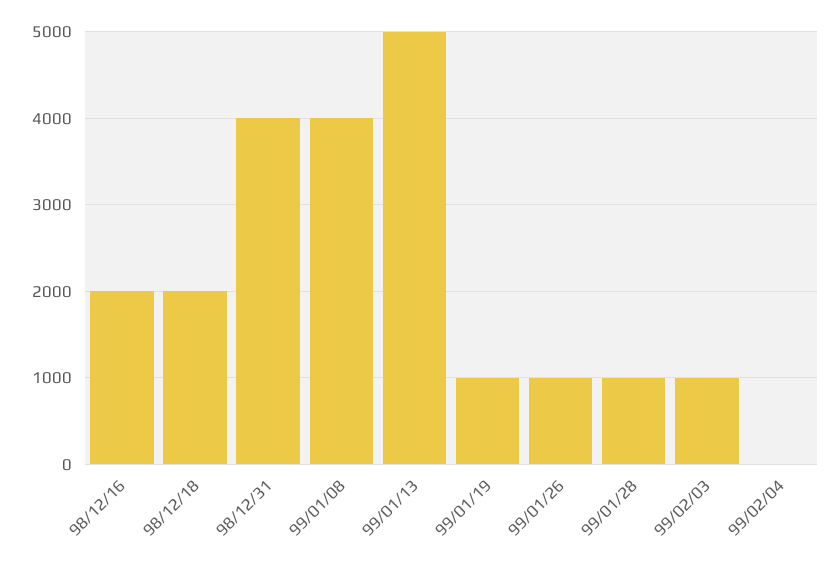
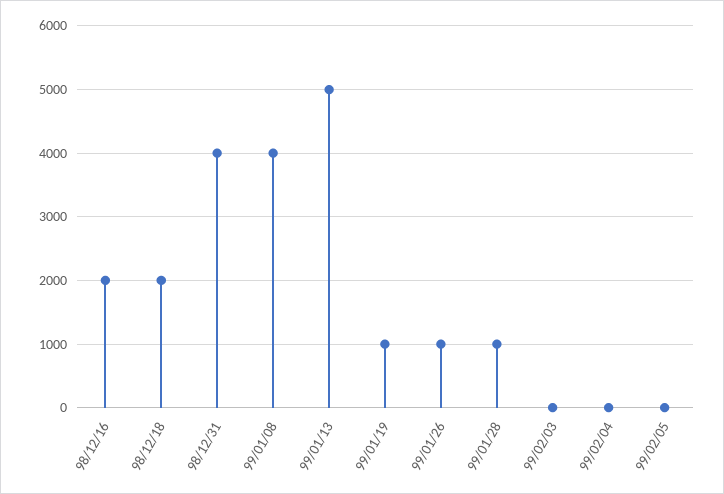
99/02/03: 1000 -> 0
99/02/05: none -> 0

